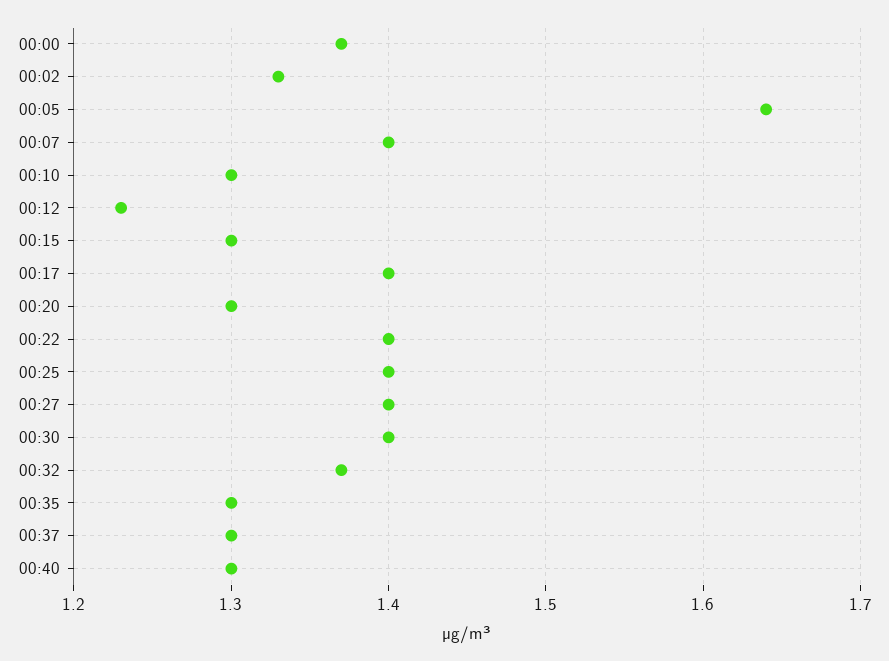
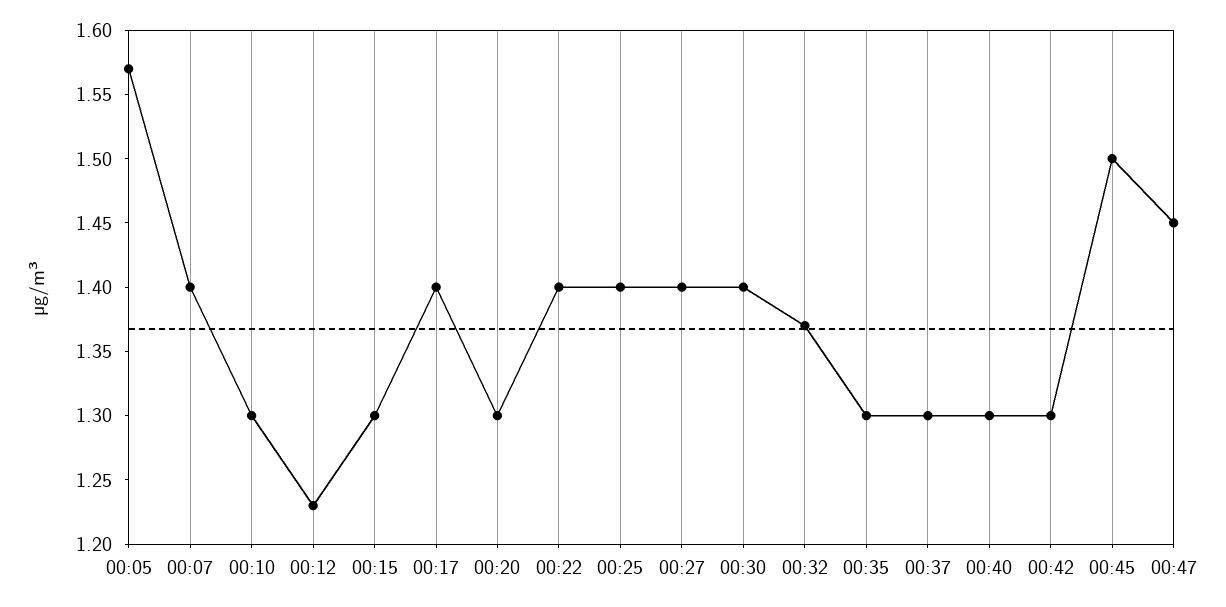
00:00: 1.37 -> none
00:02: 1.33 -> none
00:05: 1.64 -> 1.57
00:42: none -> 1.3
00:45: none -> 1.5
00:47: none -> 1.45

